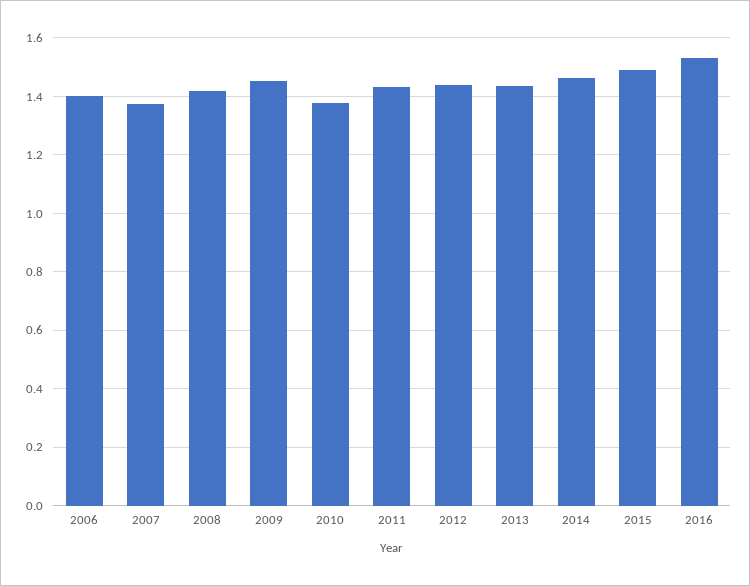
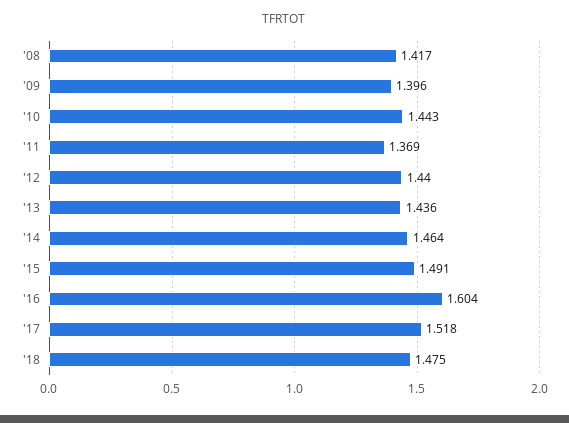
2006: 1.4 -> none
2007: 1.375 -> none
2009: 1.45 -> 1.396
2010: 1.375 -> 1.443
2011: 1.425 -> 1.369
2016: 1.525 -> 1.604
'17: none -> 1.518
'18: none -> 1.475

